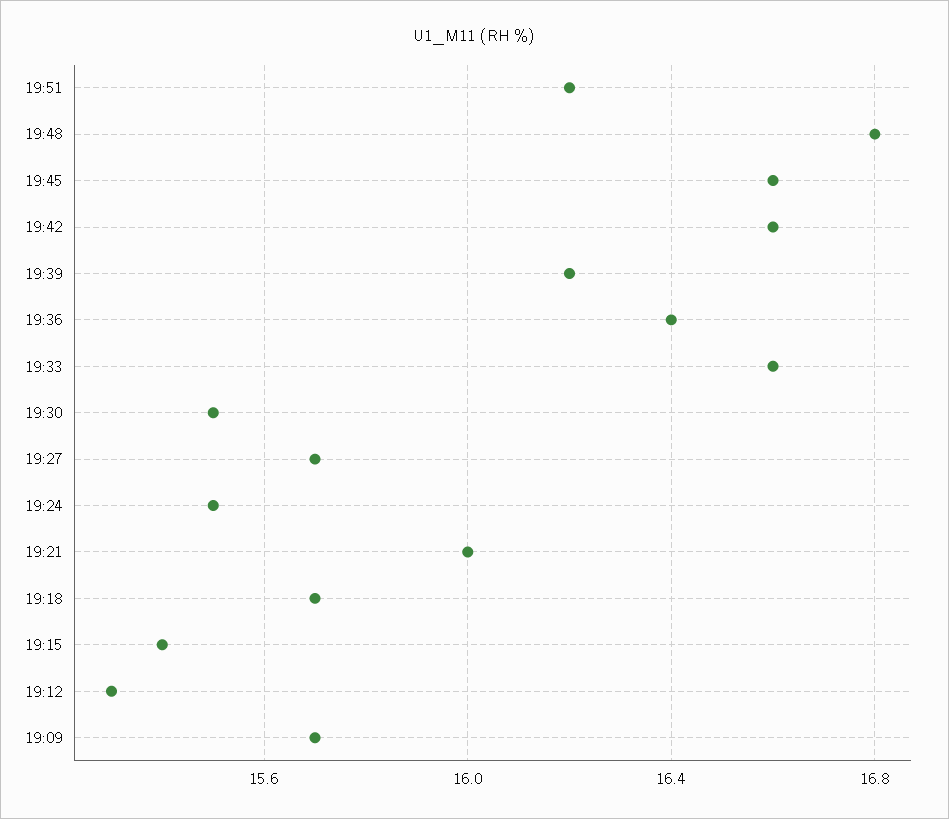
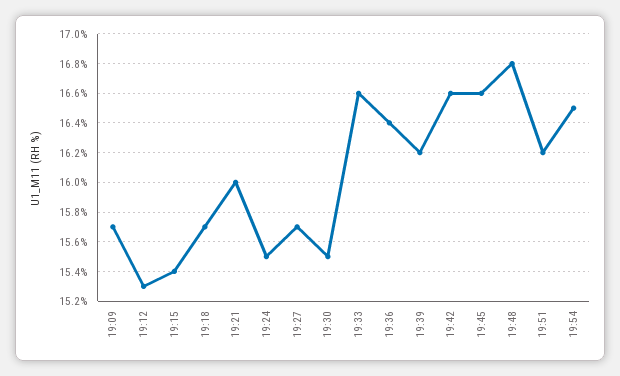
19:54: none -> 16.5

